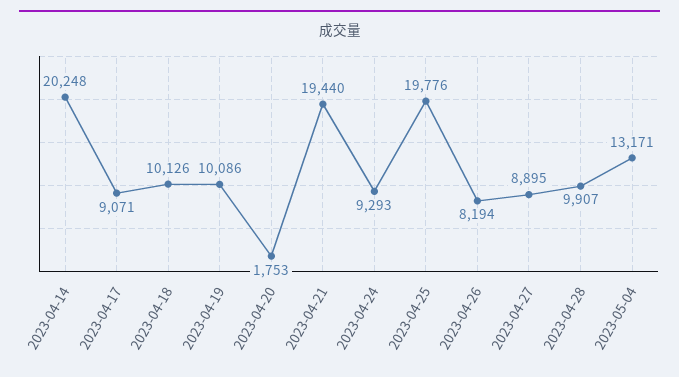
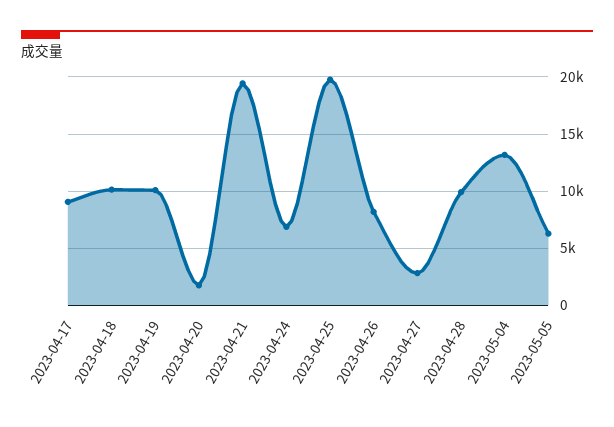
2023-04-14: 20248 -> none
2023-04-24: 9293 -> 7000
2023-04-27: 8895 -> 3000
2023-05-05: none -> 6000

